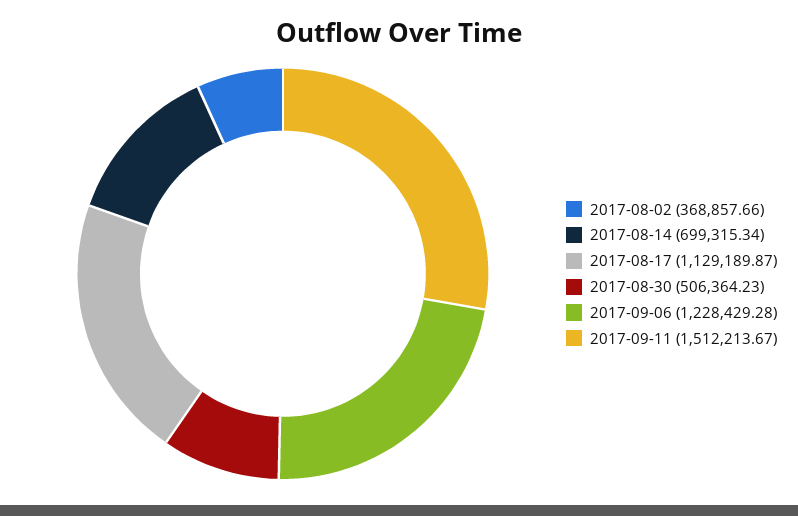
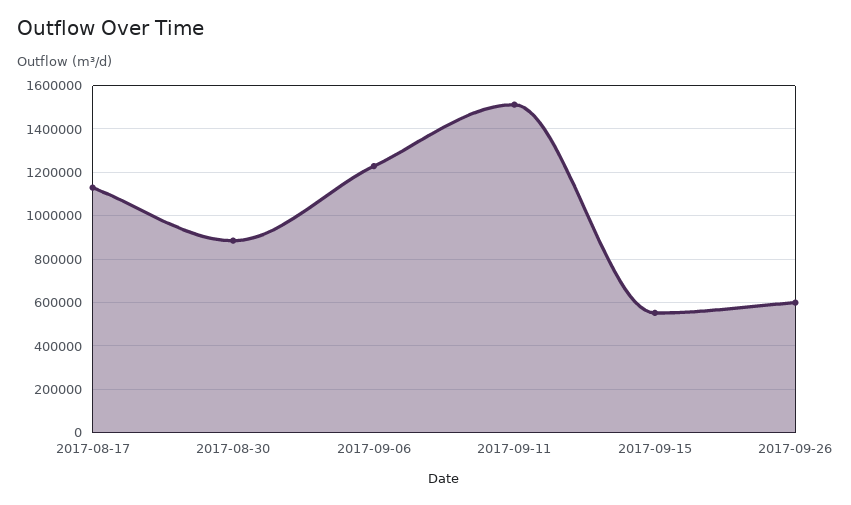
2017-08-02: 368857.66 -> none
2017-08-14: 699315.34 -> none
2017-08-30: 506364.23 -> 900000
2017-09-15: none -> 550000
2017-09-26: none -> 600000

